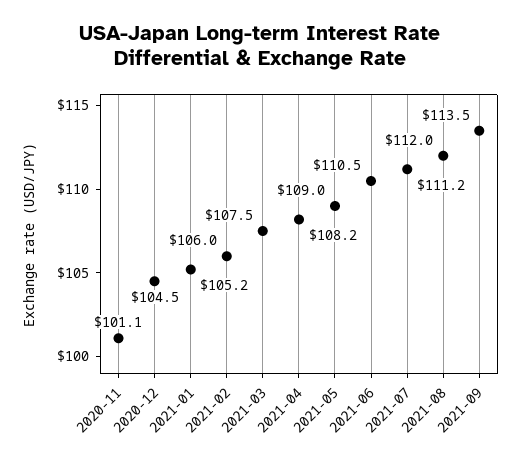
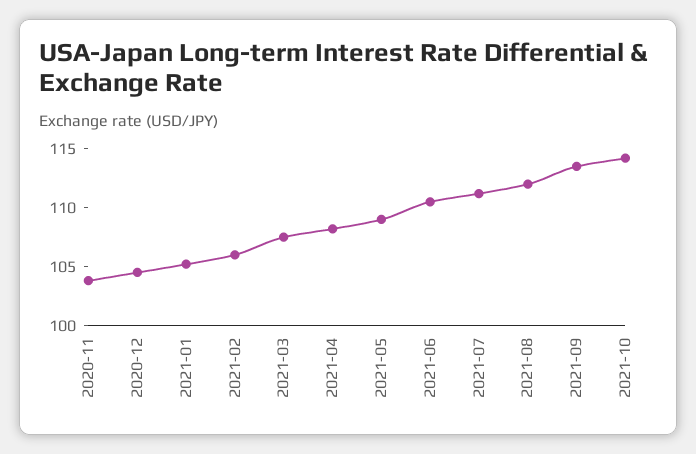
2020-11: 101.1 -> 104
2021-10: none -> 114

